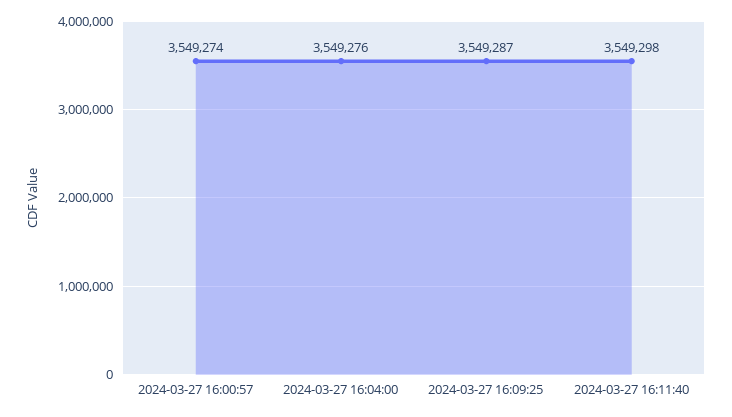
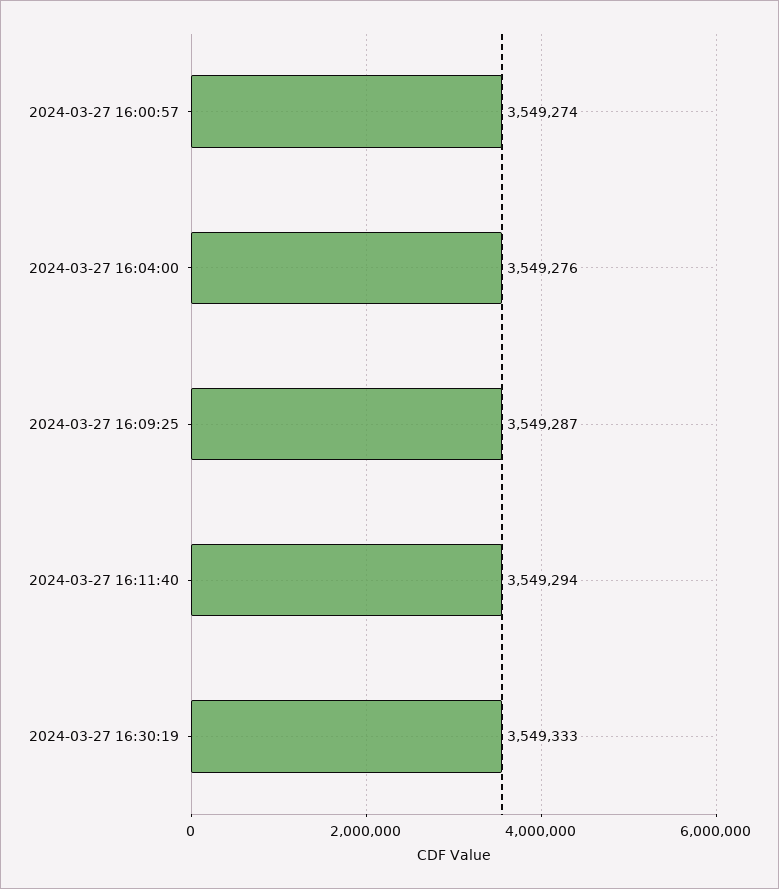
2024-03-27 16:11:40: 3549298 -> 3549294
2024-03-27 16:30:19: none -> 3549333

